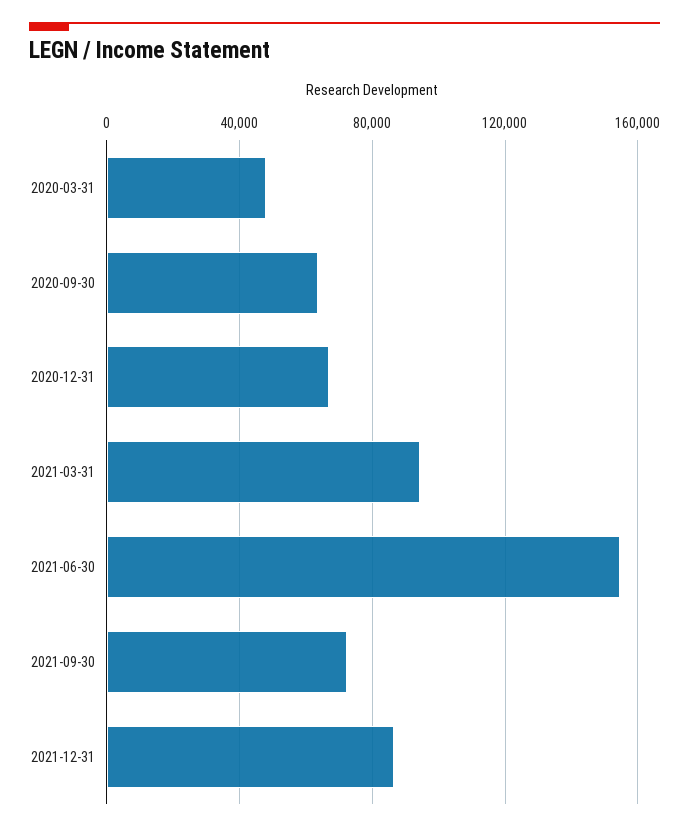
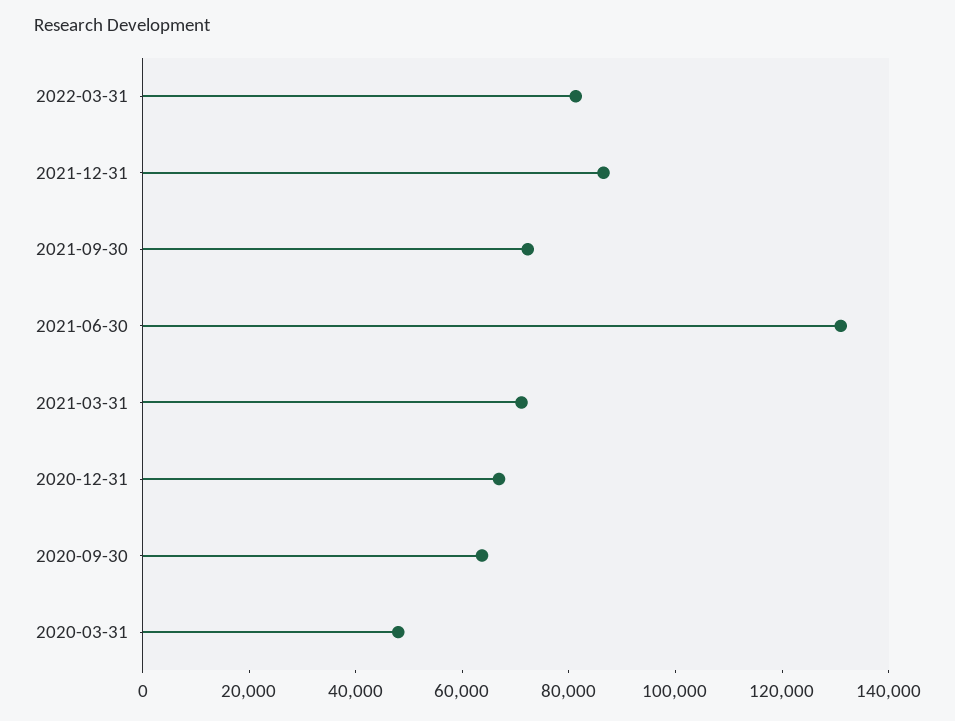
2021-03-31: 95000 -> 70000
2021-06-30: 155000 -> 130000
2022-03-31: none -> 80000

